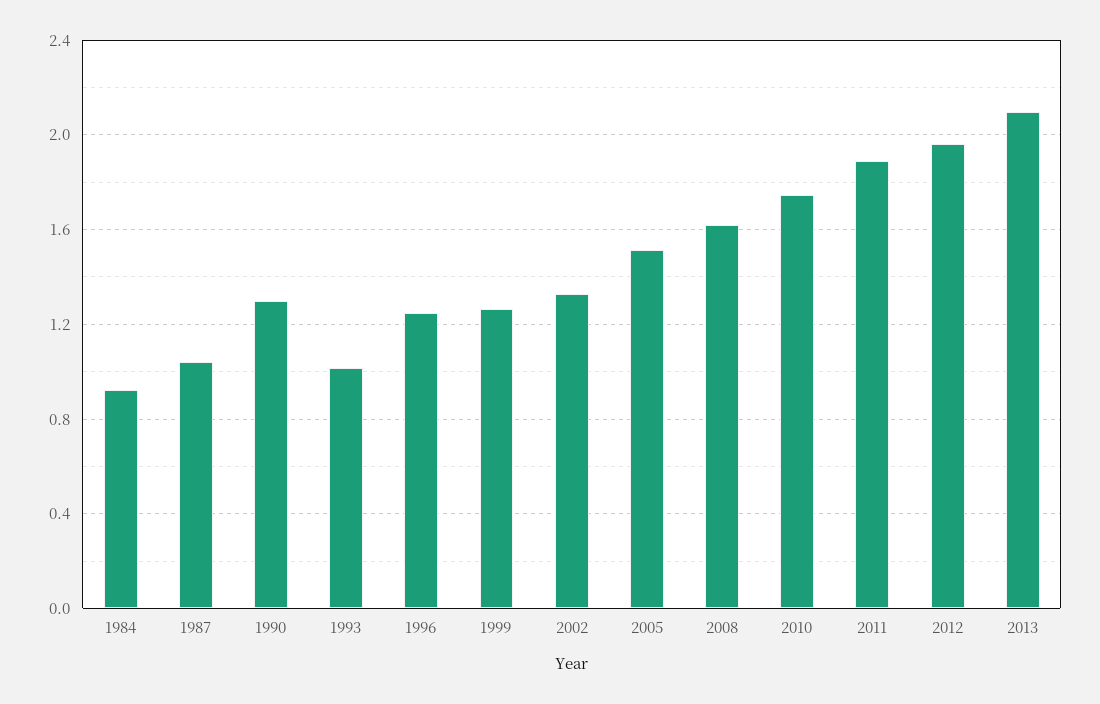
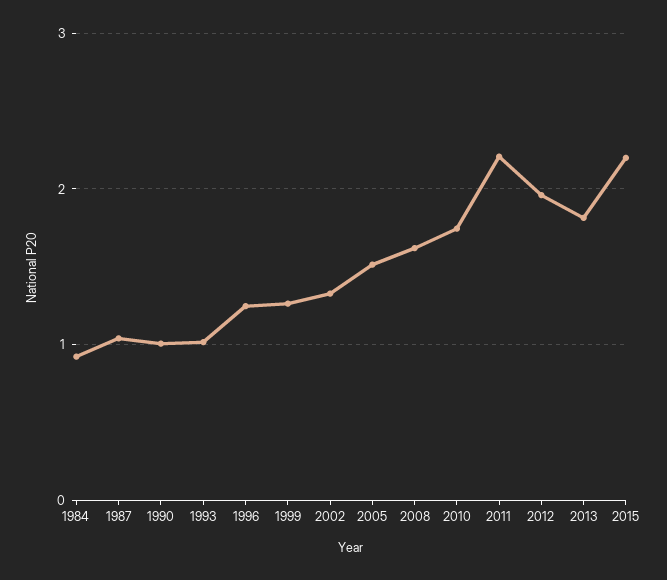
1990: 1.3 -> 1
2011: 1.9 -> 2.2
2013: 2.1 -> 1.8
2015: none -> 2.2

